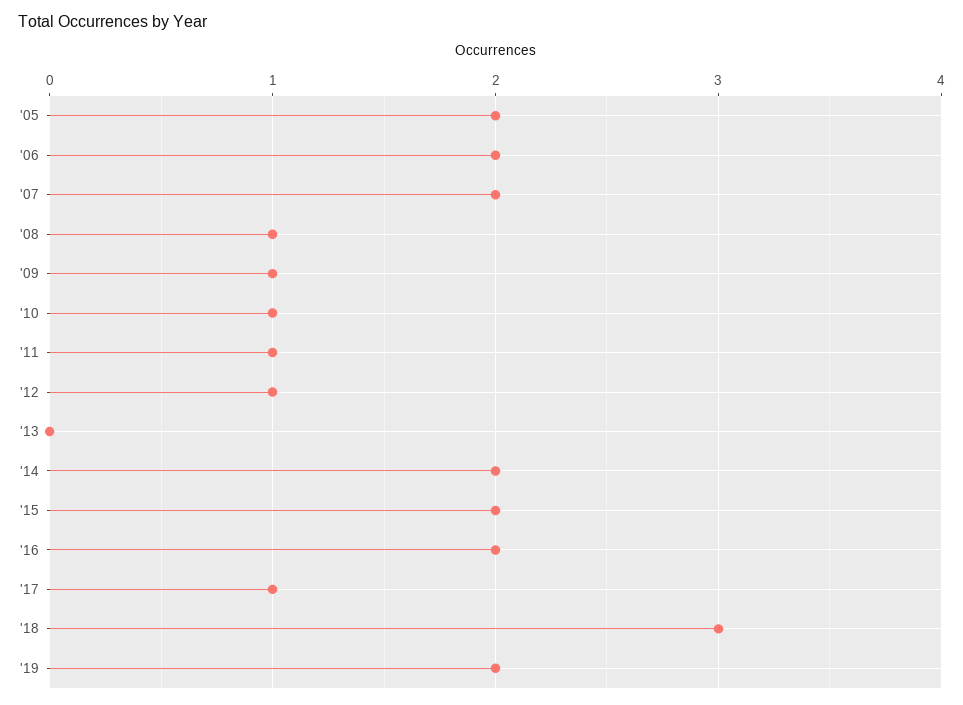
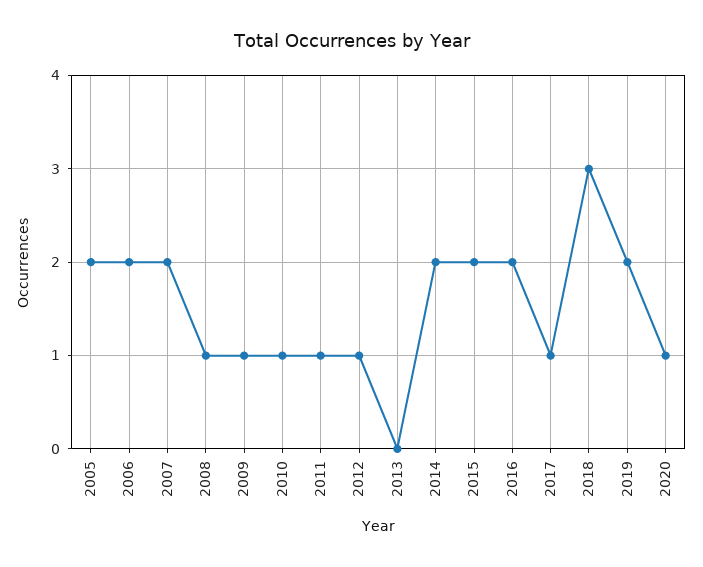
2020: none -> 1

